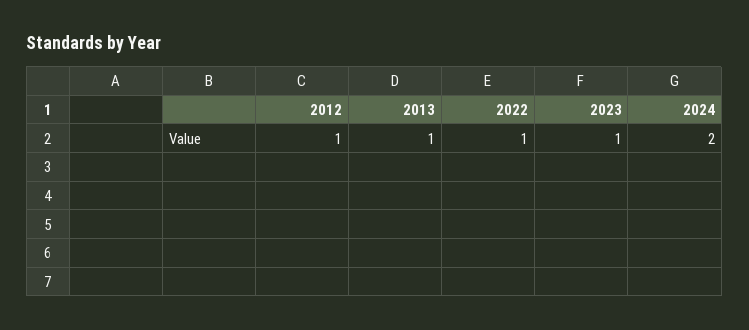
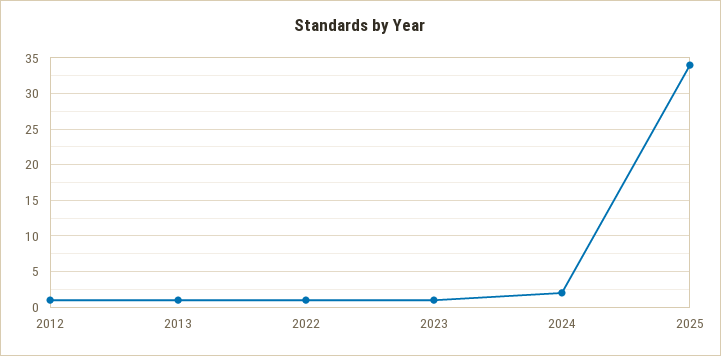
2025: none -> 34

